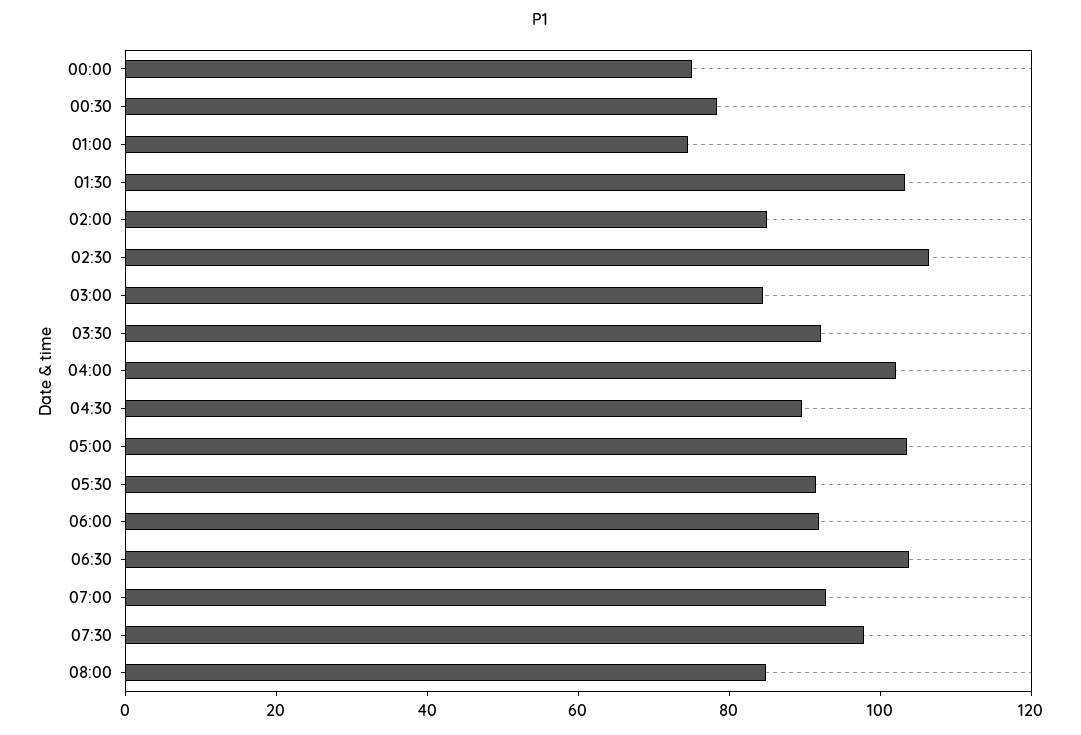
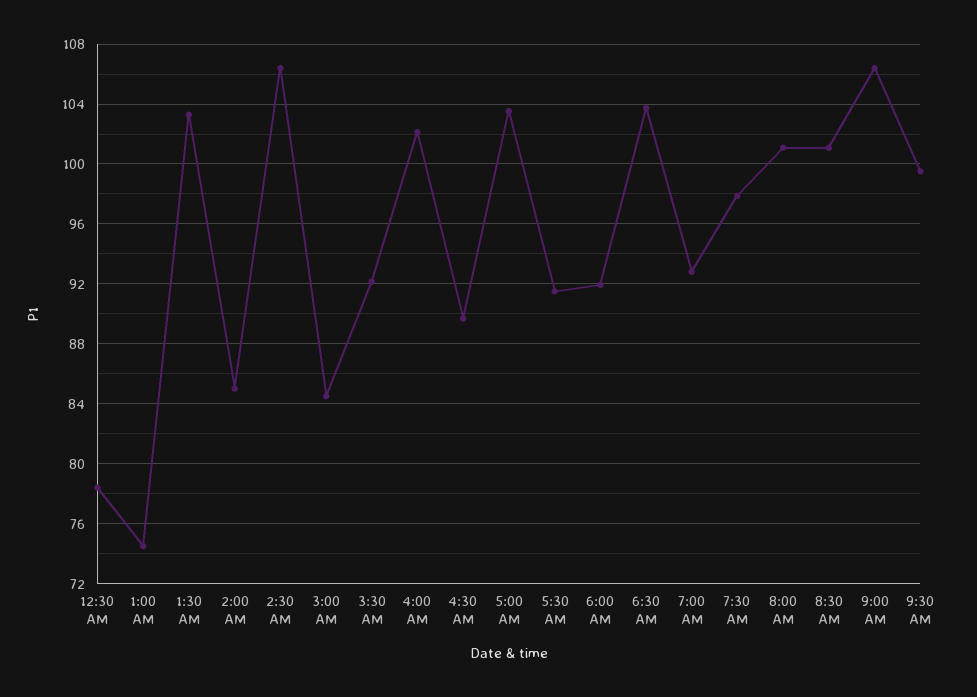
00:00: 75 -> none
08:00: 85 -> 101
8:30 AM: none -> 101
9:00 AM: none -> 106.5
9:30 AM: none -> 99.5

